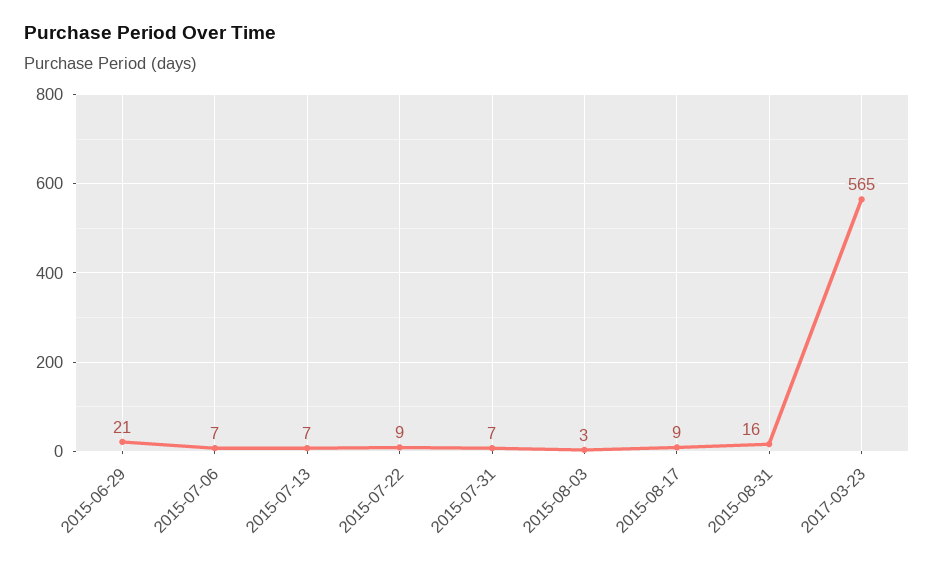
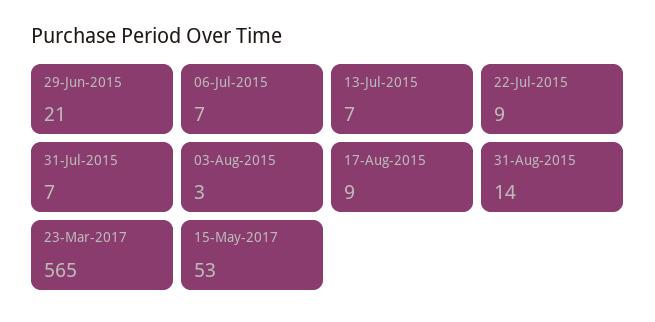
2015-08-31: 16 -> 14
15-May-2017: none -> 53

